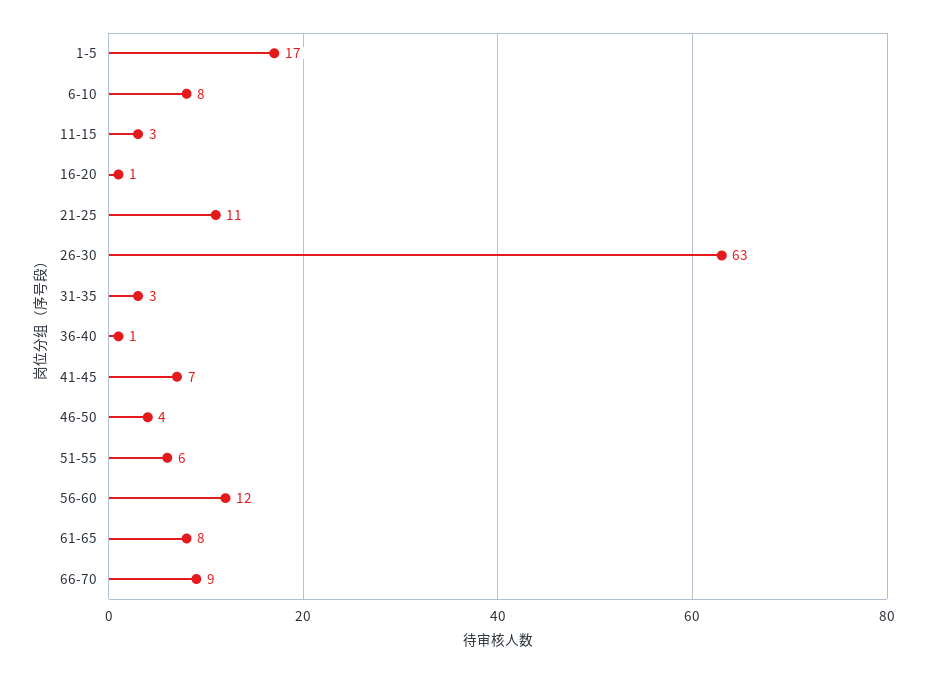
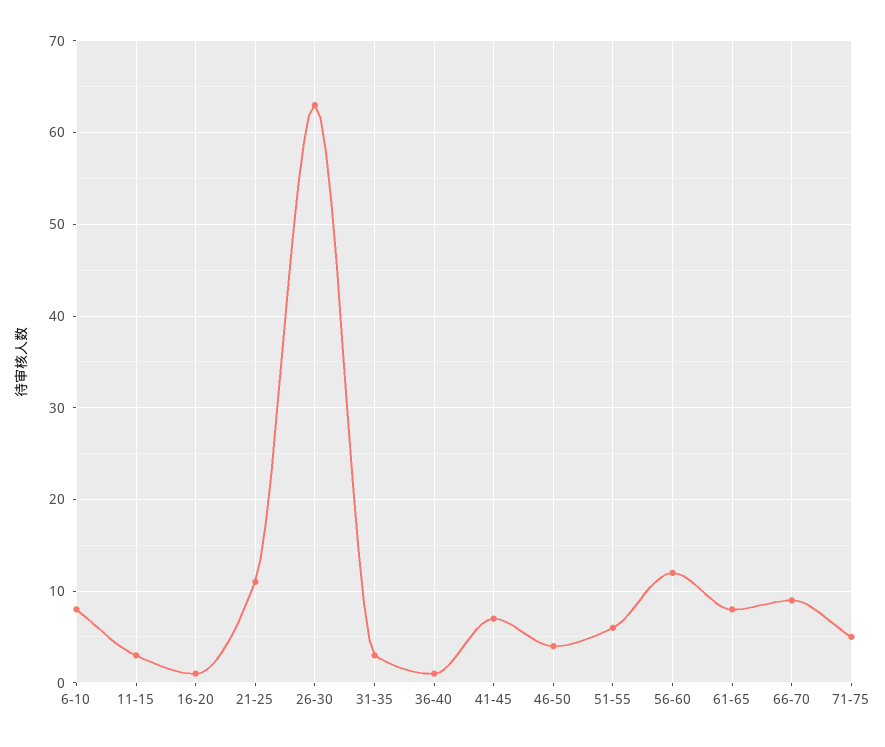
1-5: 17 -> none
71-75: none -> 5

